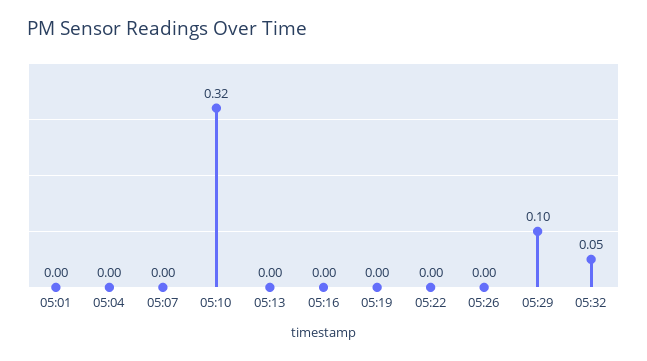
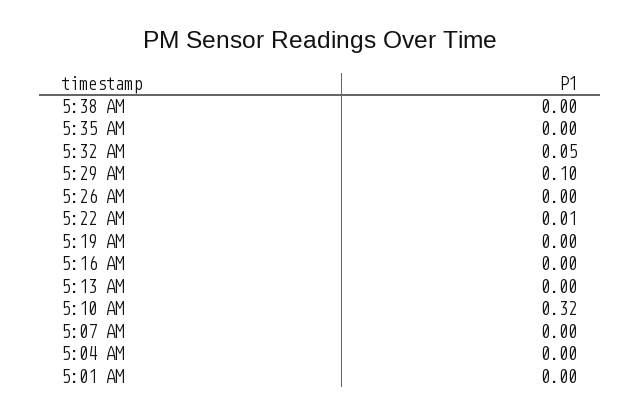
05:22: 0 -> 0.01
5:38 AM: none -> 0
5:35 AM: none -> 0

